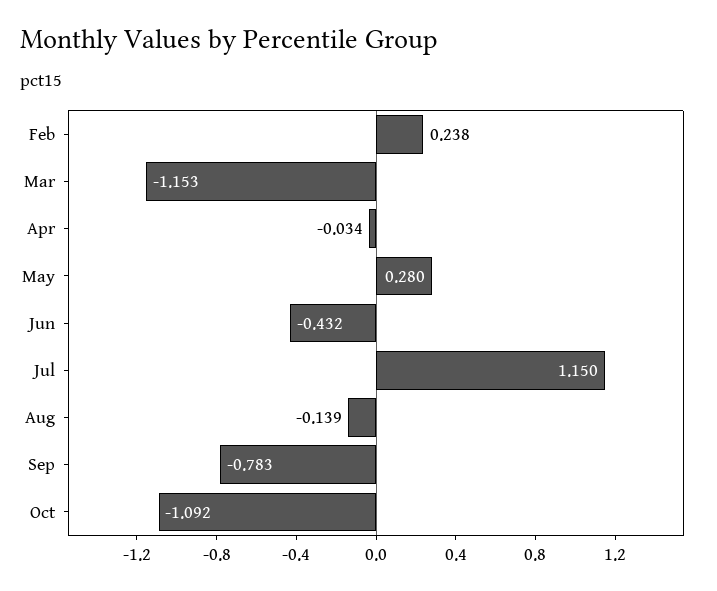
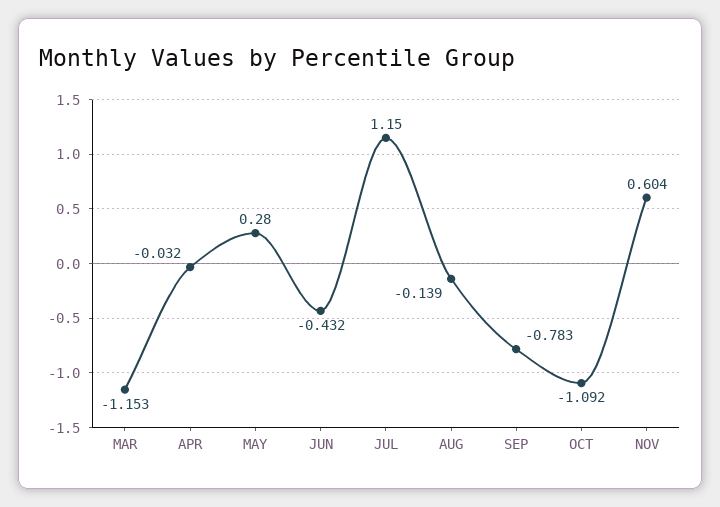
Feb: 0.238 -> none
Apr: -0.034 -> -0.032
NOV: none -> 0.604

